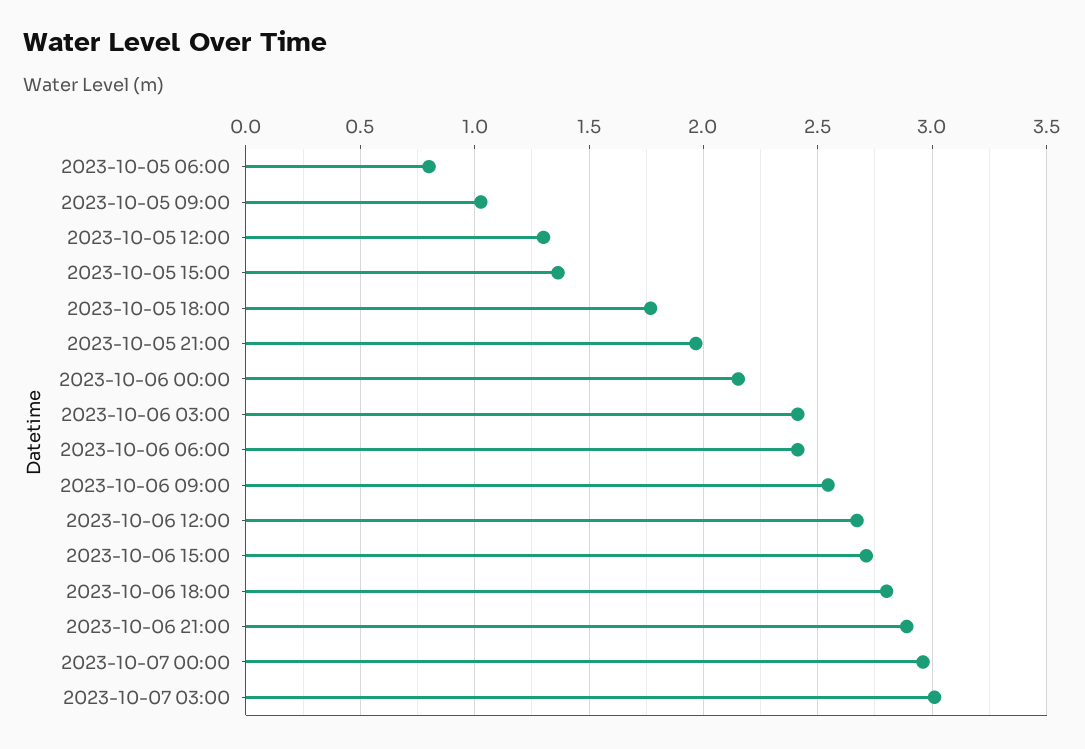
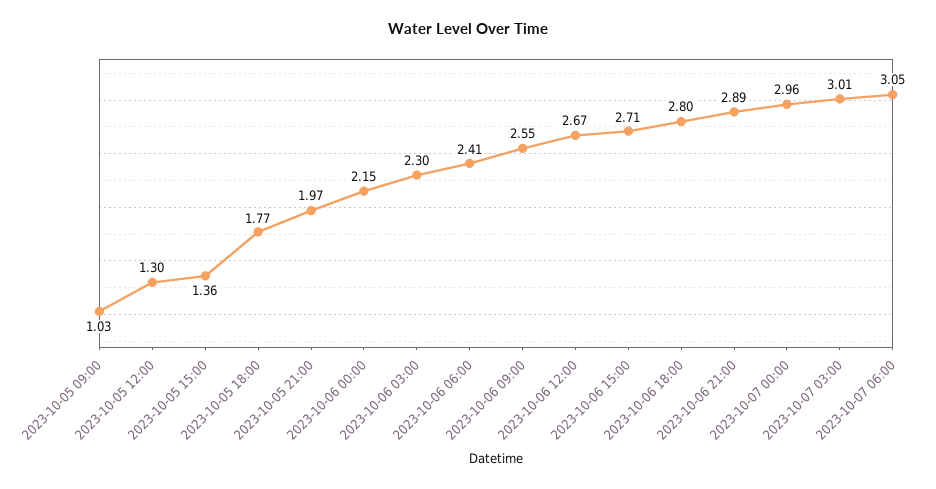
2023-10-05 06:00: 0.8 -> none
2023-10-06 03:00: 2.4 -> 2.3
2023-10-07 06:00: none -> 3.05

